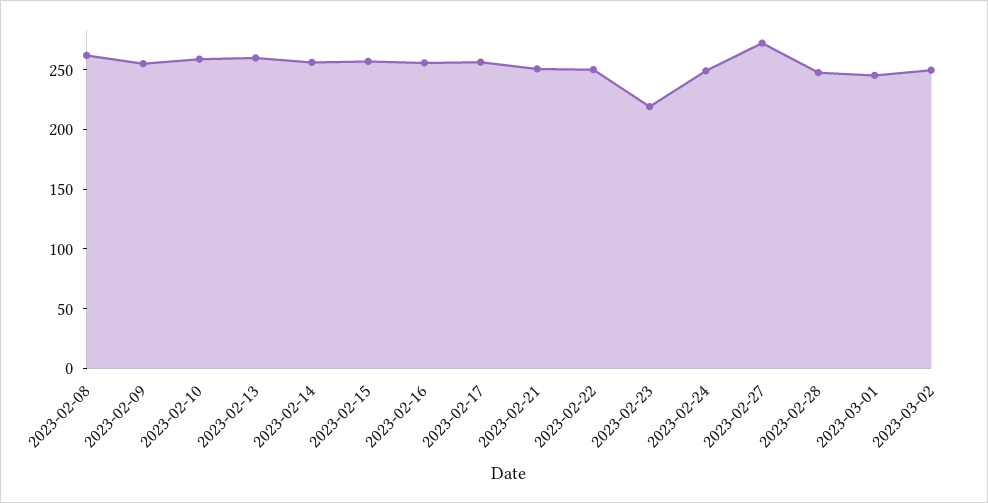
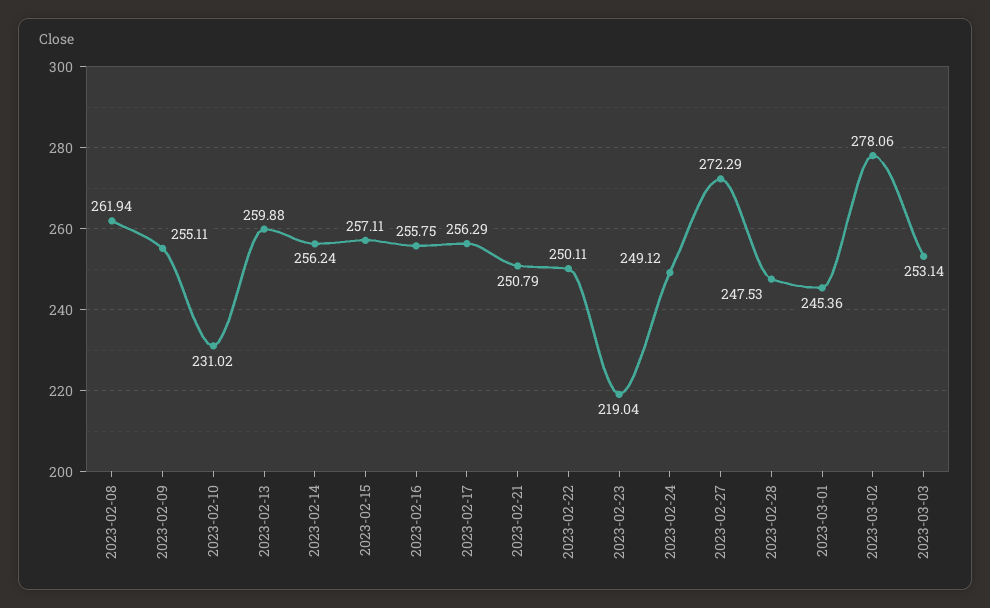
2023-02-10: 260 -> 231.02
2023-03-02: 250 -> 278.06
2023-03-03: none -> 253.14

